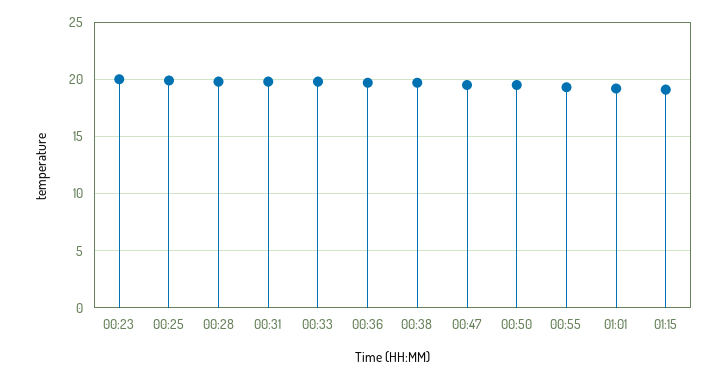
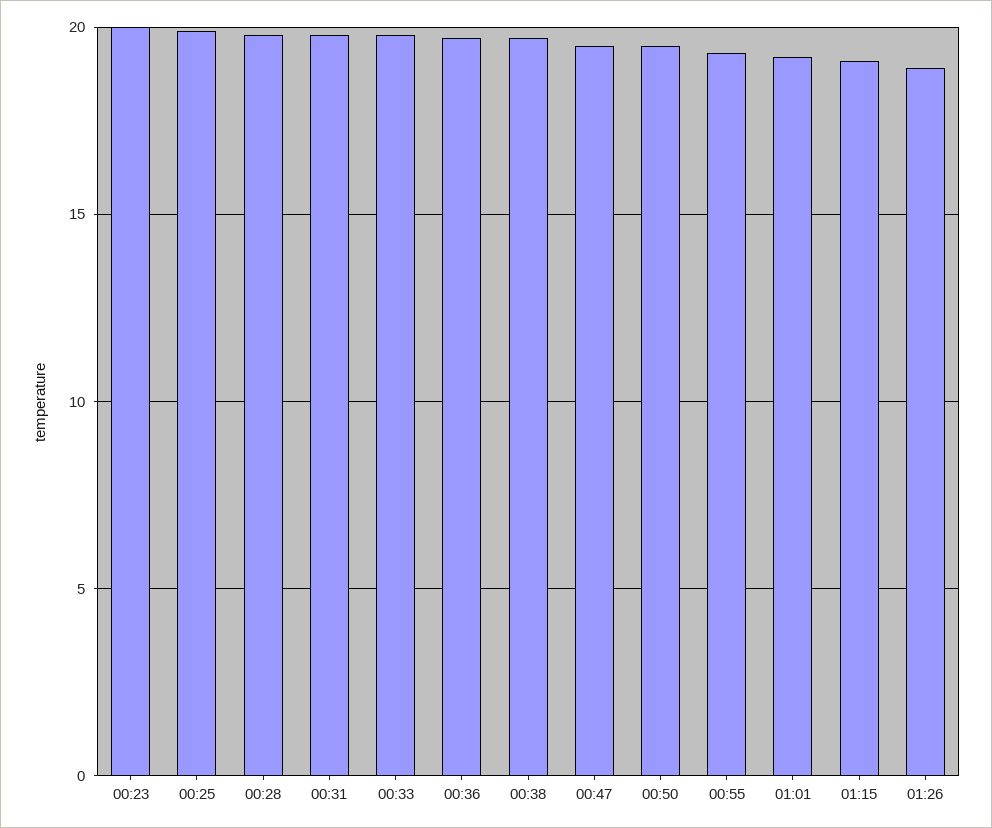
01:26: none -> 19

